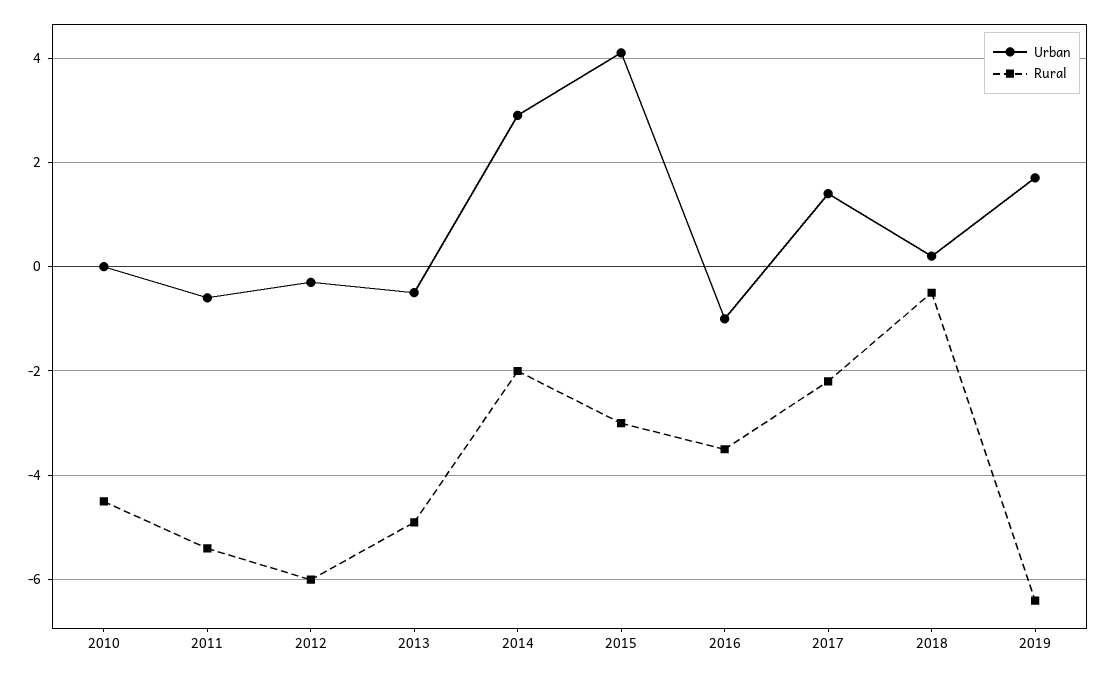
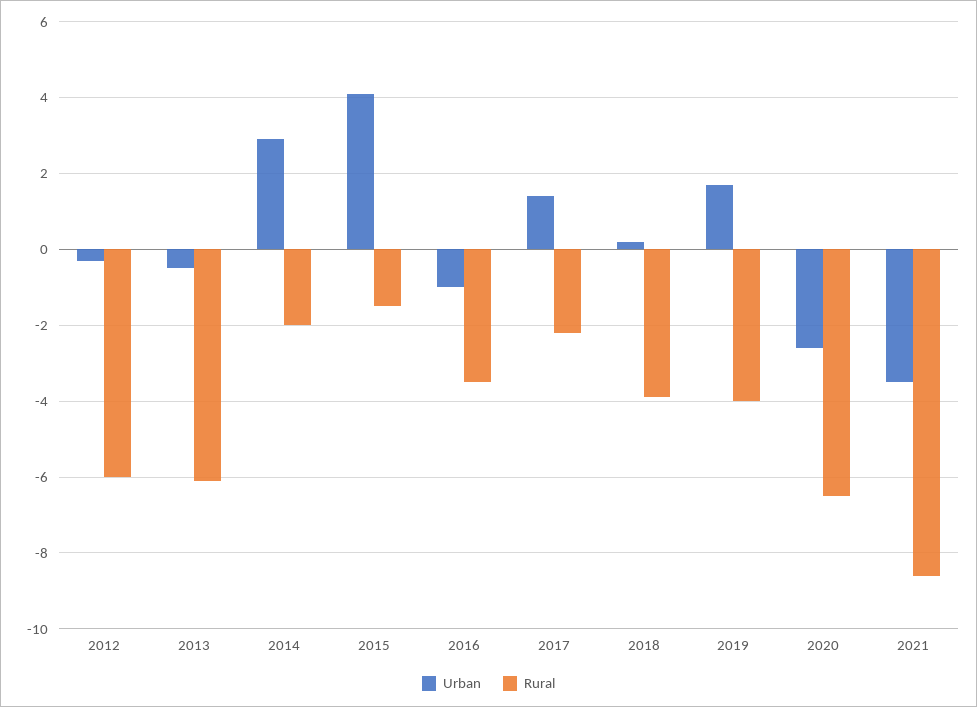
Urban, 2010: 0 -> none
Rural, 2010: -4.5 -> none
Urban, 2011: -0.5 -> none
Rural, 2011: -5.5 -> none
Rural, 2013: -5 -> -6
Rural, 2015: -3 -> -1.5
Rural, 2018: -0.5 -> -4
Rural, 2019: -6.5 -> -4
Urban, 2020: none -> -2.5
Rural, 2020: none -> -6.5
Urban, 2021: none -> -3.5
Rural, 2021: none -> -8.5

